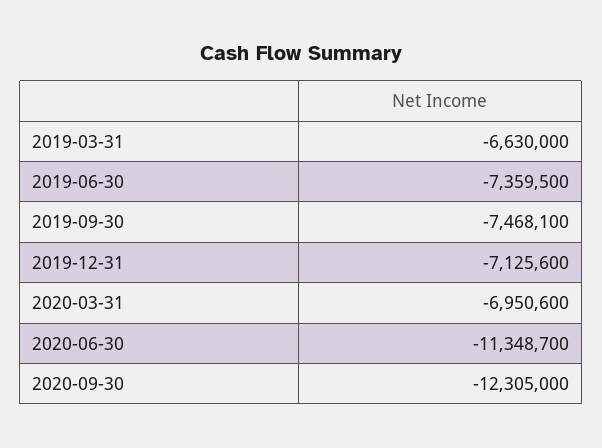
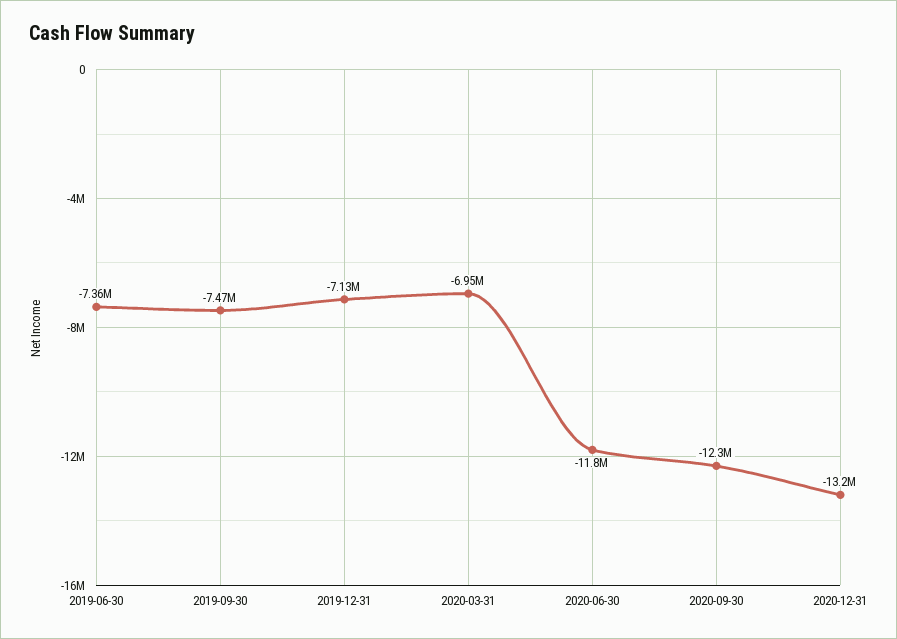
2019-03-31: -6630000 -> none
2020-06-30: -11348700 -> -11800000
2020-12-31: none -> -13200000

